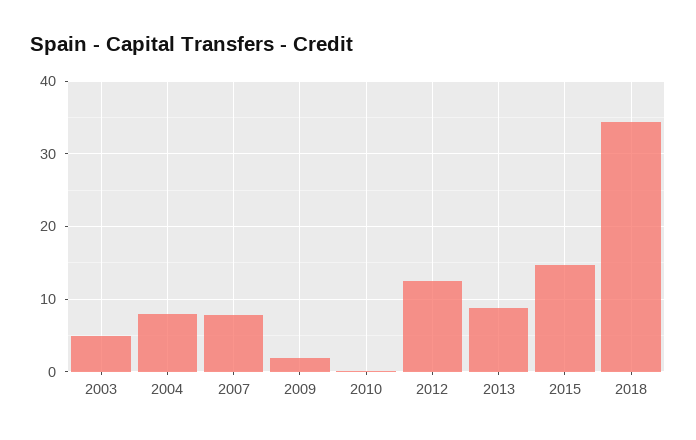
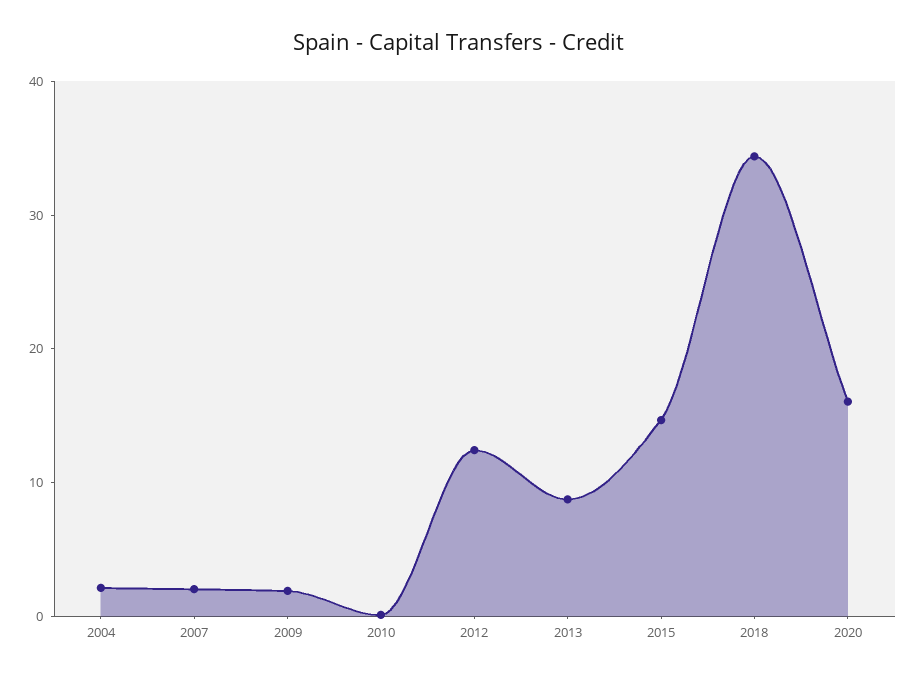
2003: 5 -> none
2004: 8 -> 2
2007: 8 -> 2
2020: none -> 16

